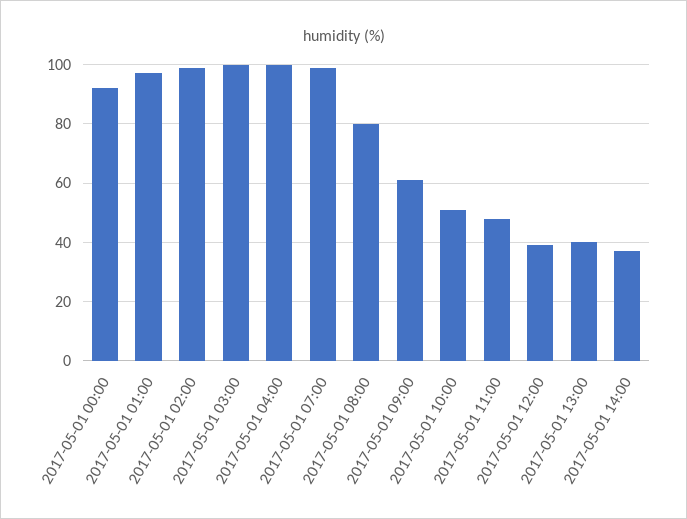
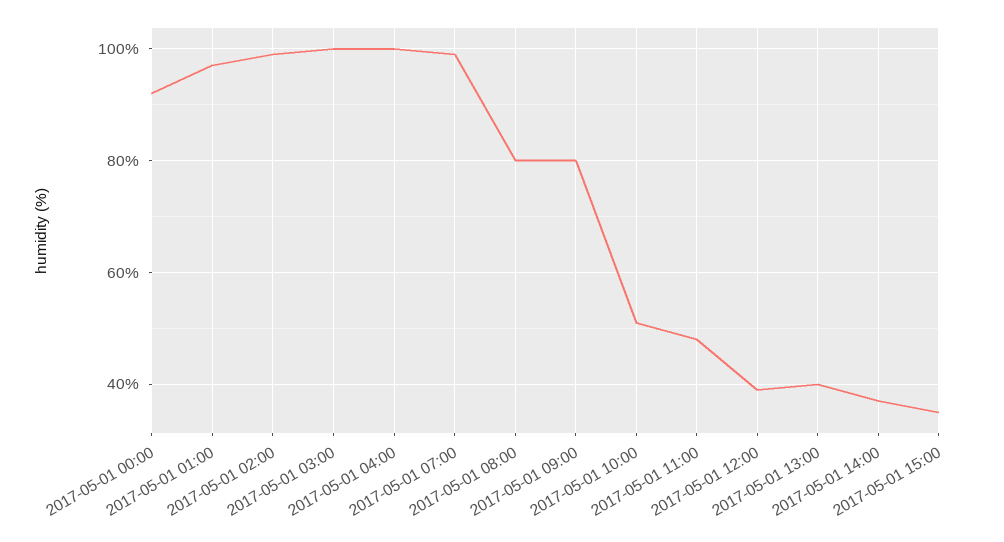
2017-05-01 09:00: 60 -> 80
2017-05-01 15:00: none -> 35

